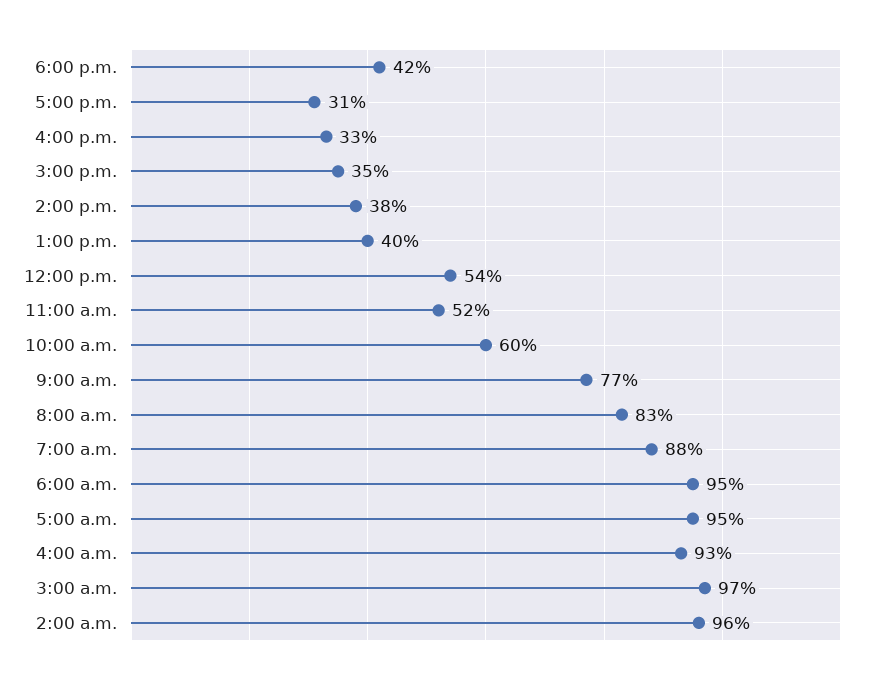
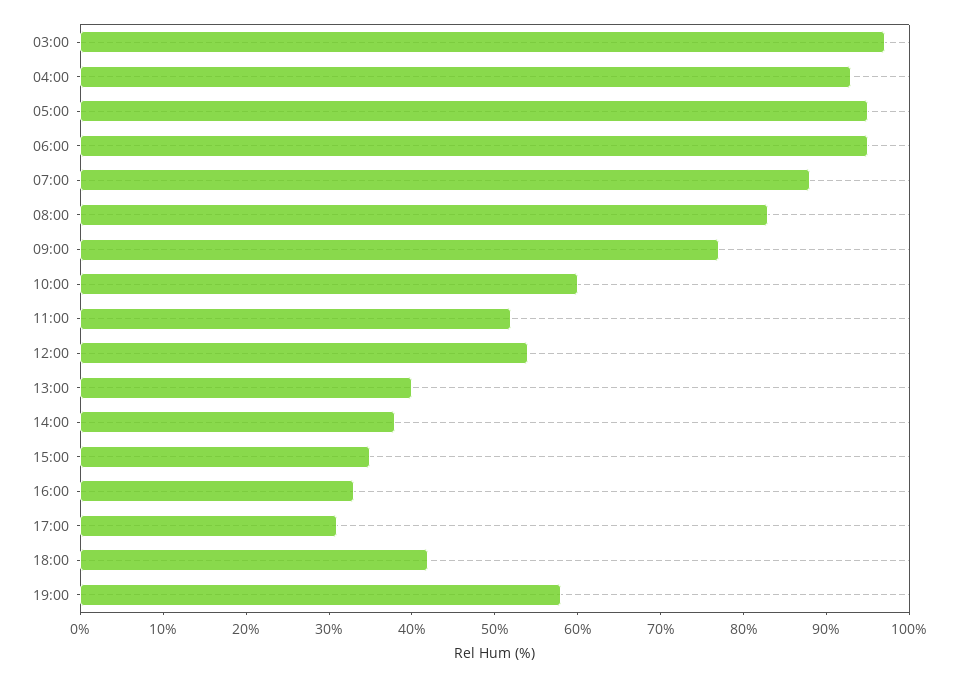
2:00 a.m.: 96 -> none
19:00: none -> 58

